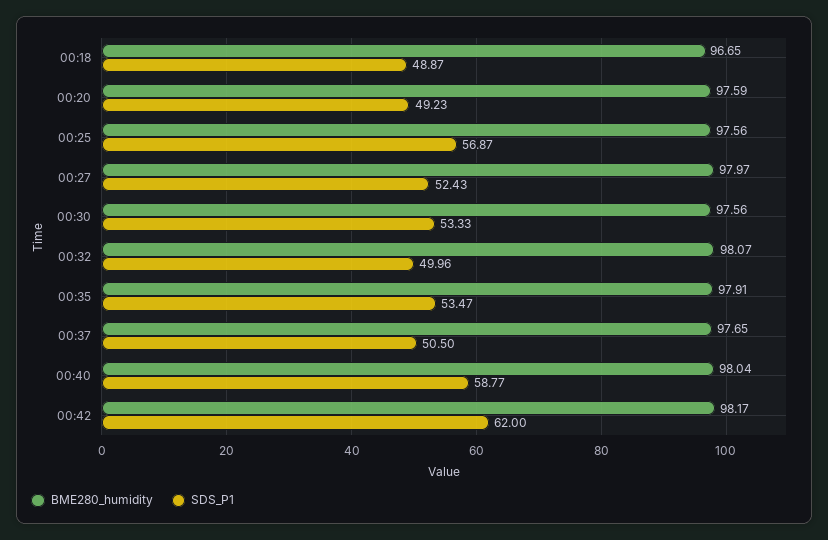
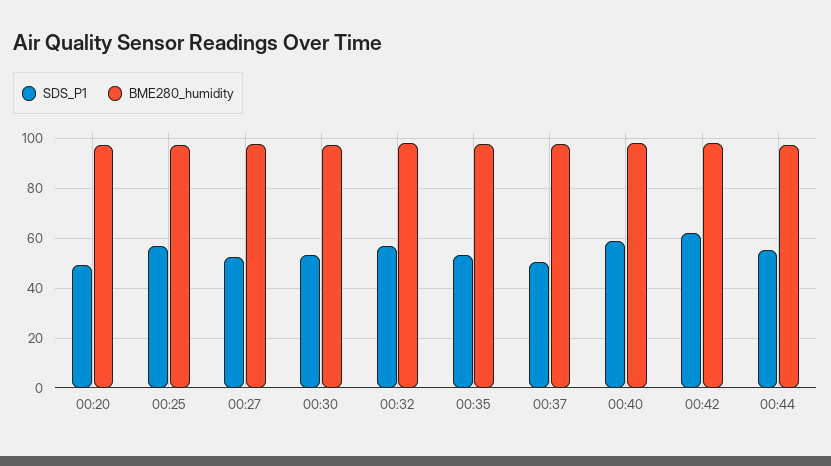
BME280_humidity, 00:18: 96.65 -> none
SDS_P1, 00:18: 48.87 -> none
SDS_P1, 00:32: 49.96 -> 57.5
SDS_P1, 00:44: none -> 55
BME280_humidity, 00:44: none -> 97.5

